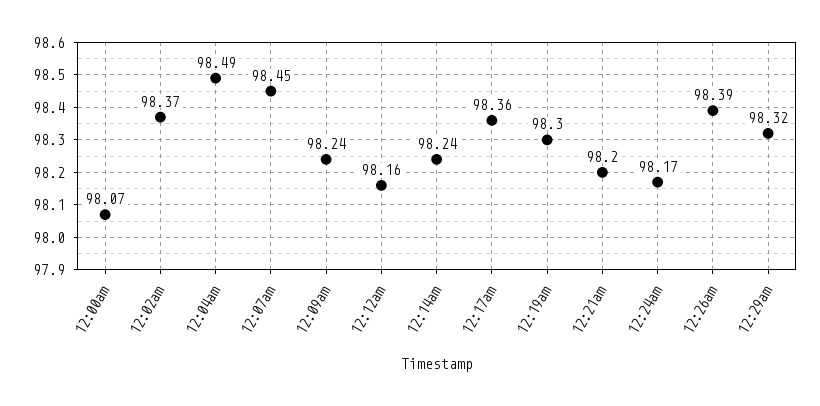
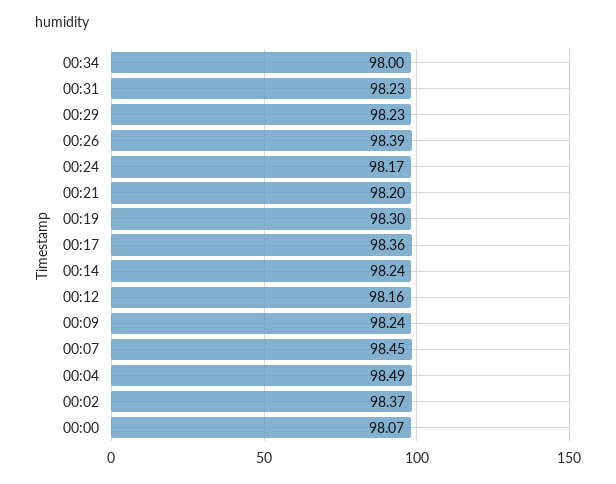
12:29am: 98.32 -> 98.23
00:34: none -> 98
00:31: none -> 98.23

